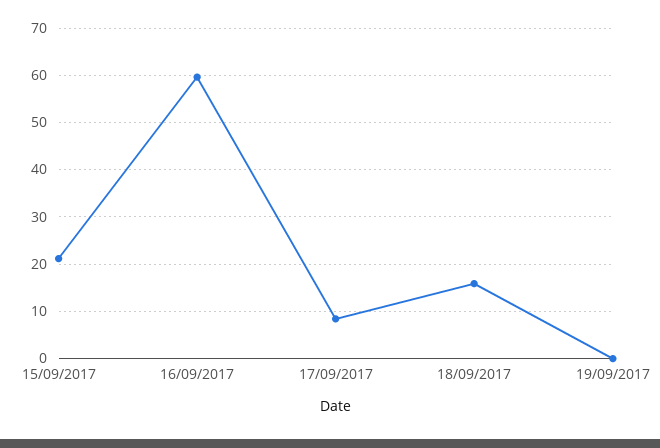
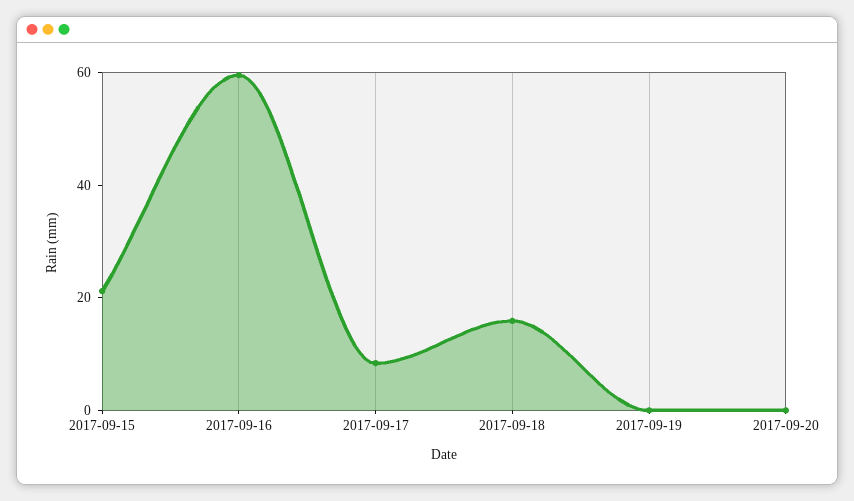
2017-09-20: none -> 0

